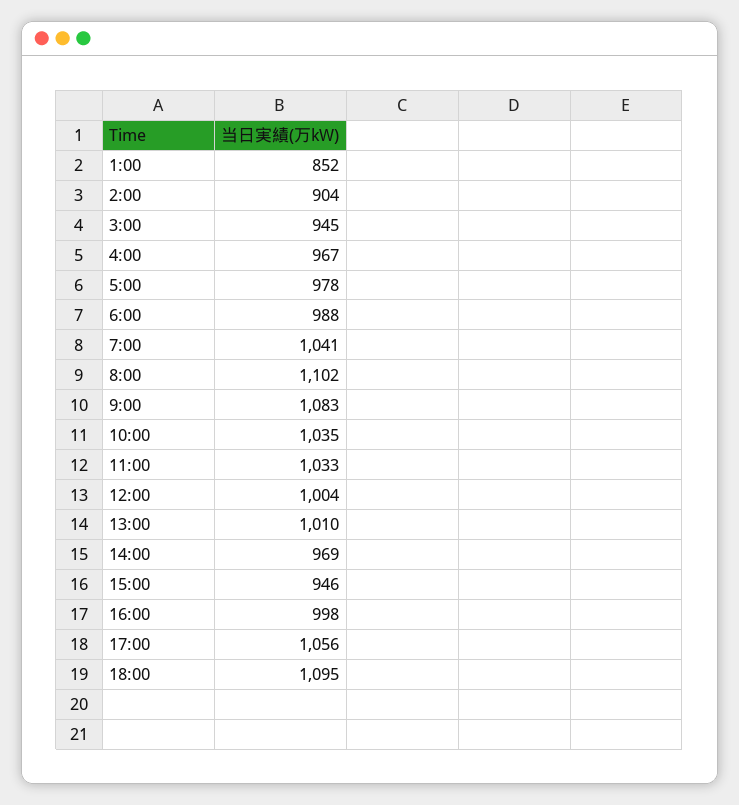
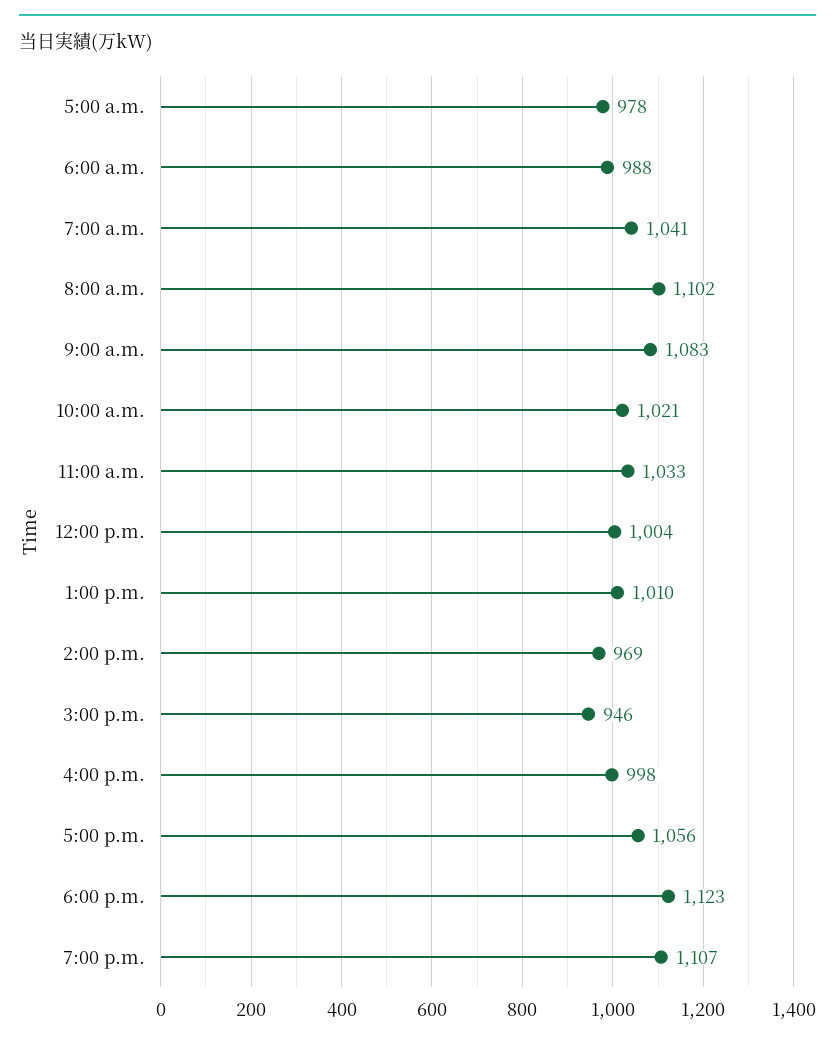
1:00: 852 -> none
2:00: 904 -> none
3:00: 945 -> none
4:00: 967 -> none
10:00: 1035 -> 1021
18:00: 1095 -> 1123
7:00 p.m.: none -> 1107

